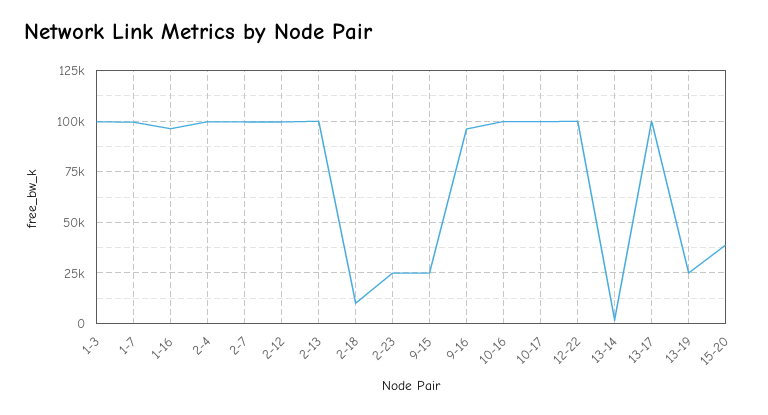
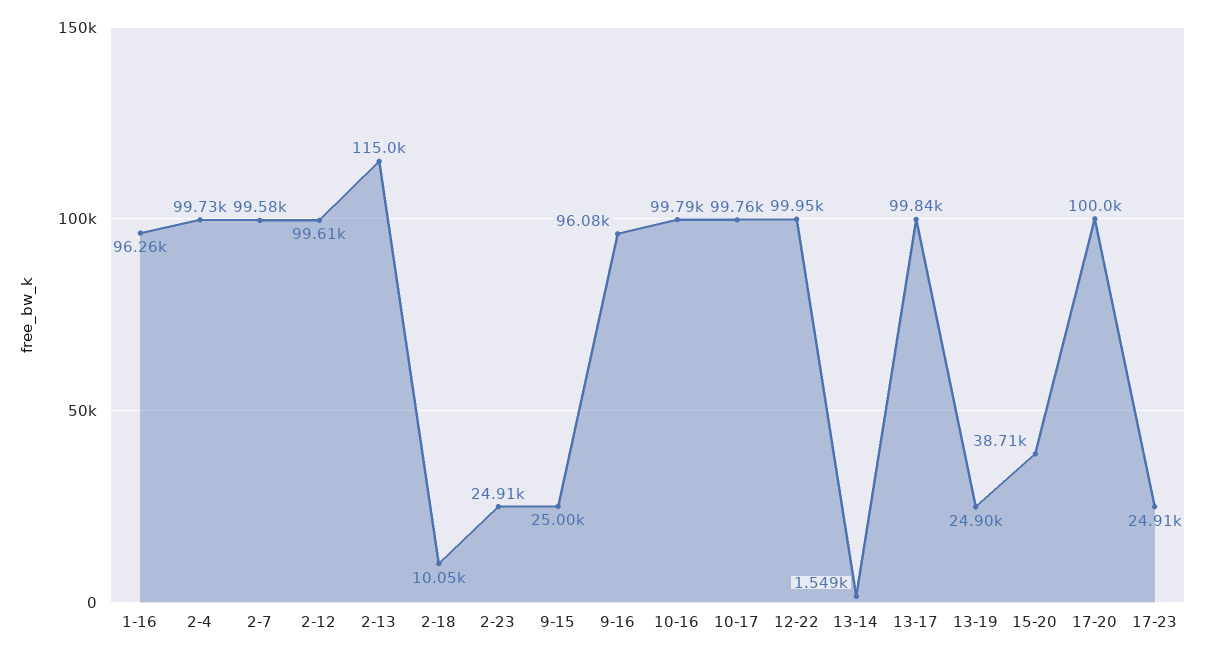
1-3: 100000 -> none
1-7: 100000 -> none
2-13: 100000 -> 115000
17-20: none -> 100000
17-23: none -> 24910

